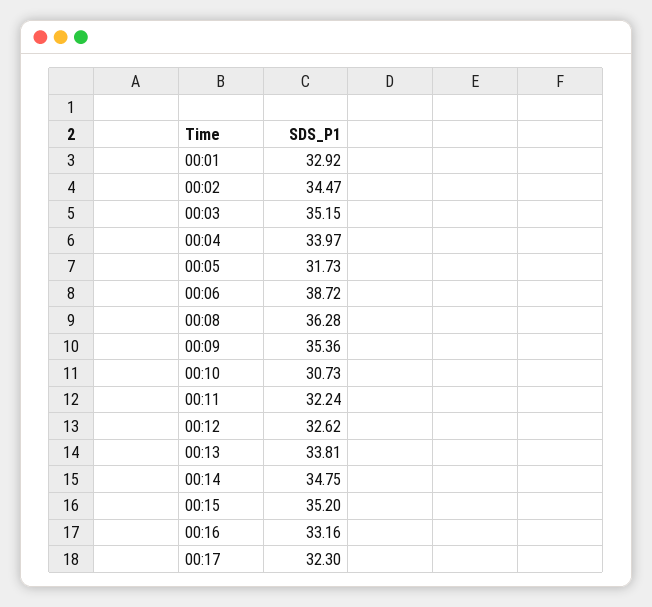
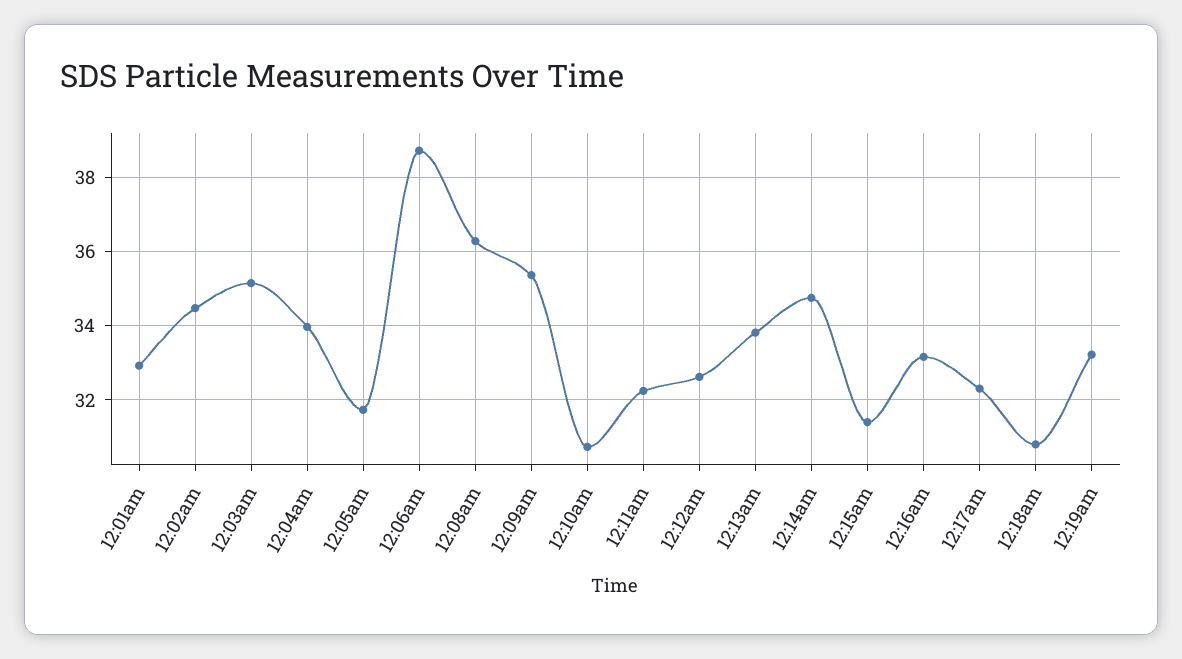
00:15: 35.2 -> 31.4
12:18am: none -> 30.8
12:19am: none -> 33.2

